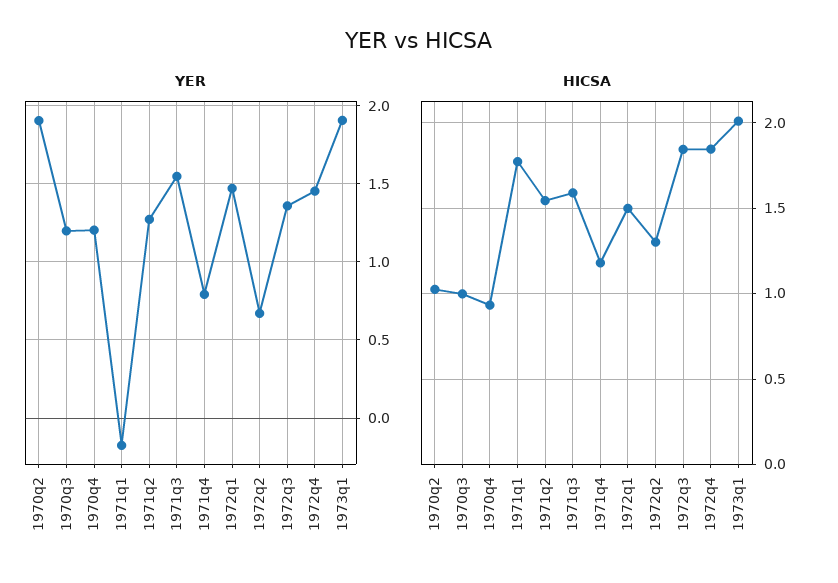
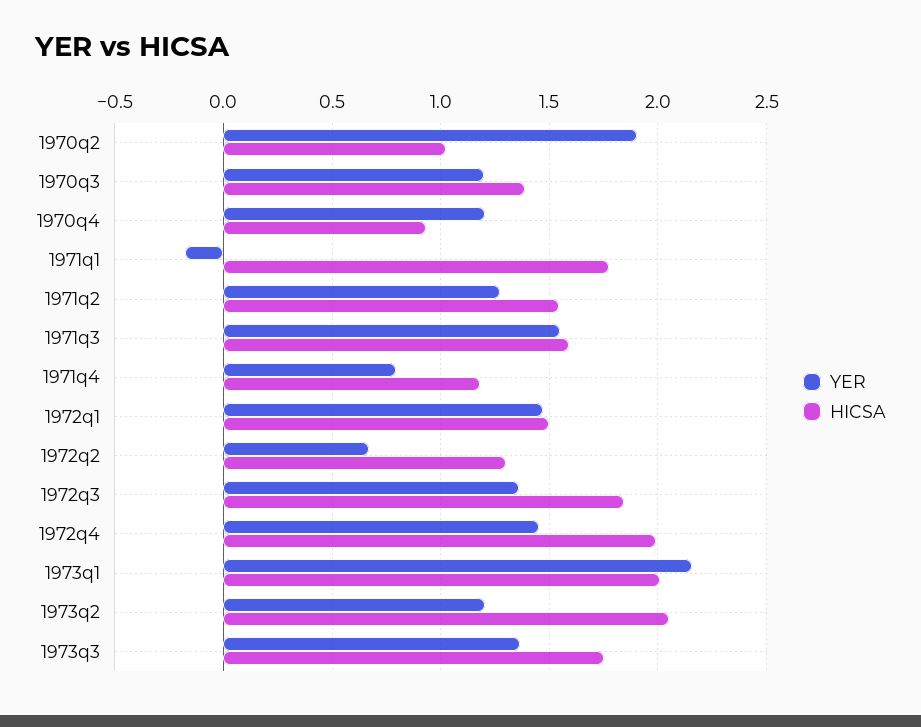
YER, 1973q1: 1.9 -> 2.15
HICSA, 1970q3: 1 -> 1.4
HICSA, 1972q4: 1.85 -> 2
YER, 1973q2: none -> 1.2
HICSA, 1973q2: none -> 2.05
YER, 1973q3: none -> 1.35
HICSA, 1973q3: none -> 1.75

